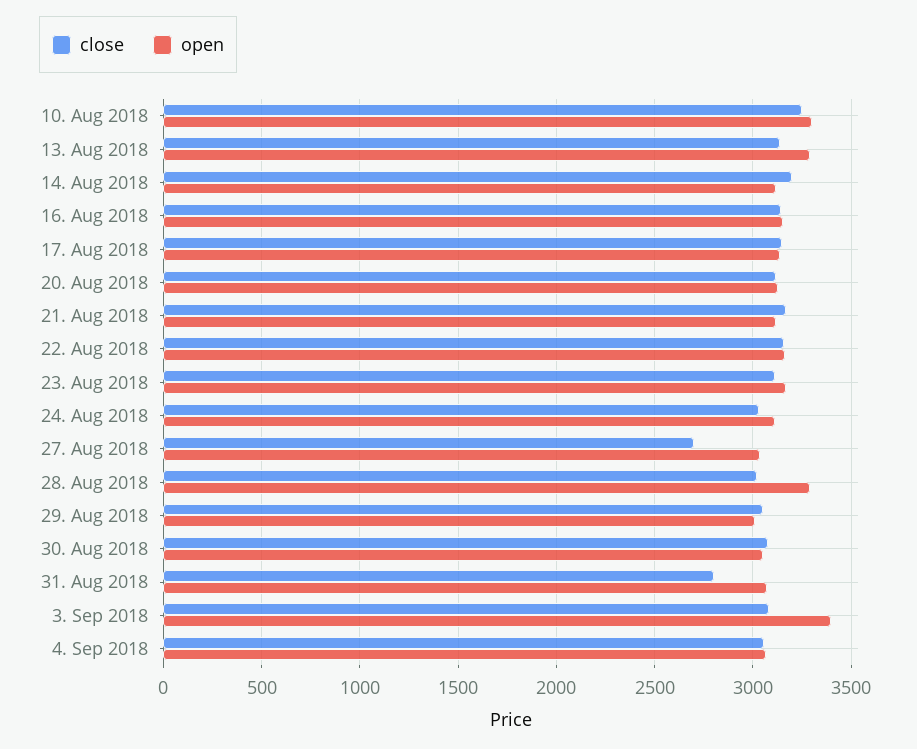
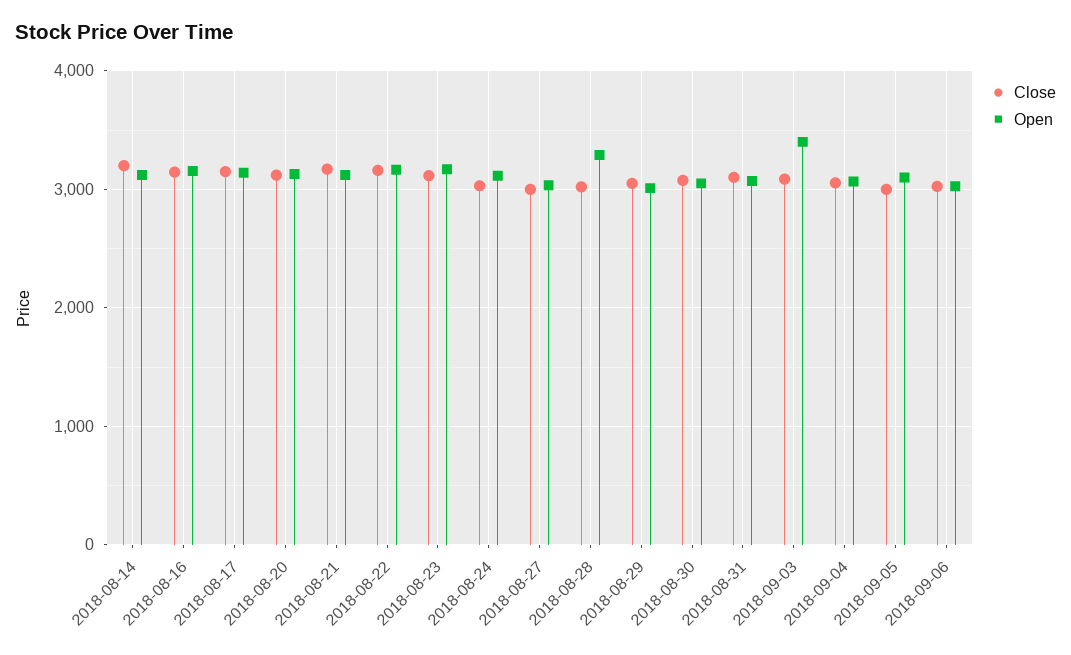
close, 10. Aug 2018: 3250 -> none
open, 10. Aug 2018: 3300 -> none
close, 13. Aug 2018: 3150 -> none
open, 13. Aug 2018: 3300 -> none
close, 27. Aug 2018: 2700 -> 3000
close, 31. Aug 2018: 2800 -> 3100
close, 2018-09-05: none -> 3000
open, 2018-09-05: none -> 3100
close, 2018-09-06: none -> 3000
open, 2018-09-06: none -> 3000

